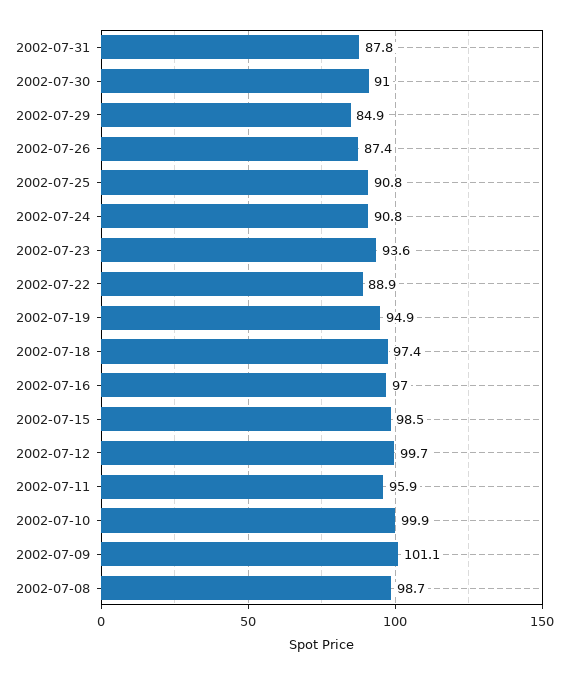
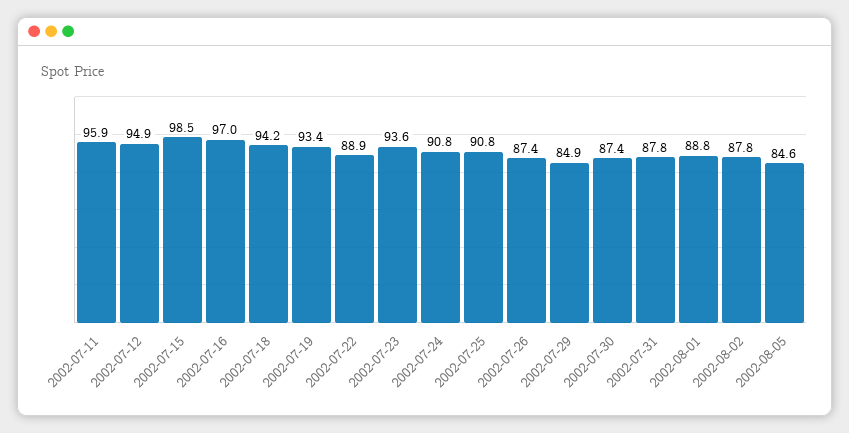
2002-07-30: 91 -> 87.4
2002-07-19: 94.9 -> 93.4
2002-07-18: 97.4 -> 94.2
2002-07-12: 99.7 -> 94.9
2002-07-10: 99.9 -> none
2002-07-09: 101.1 -> none
2002-07-08: 98.7 -> none
2002-08-01: none -> 88.8
2002-08-02: none -> 87.8
2002-08-05: none -> 84.6

